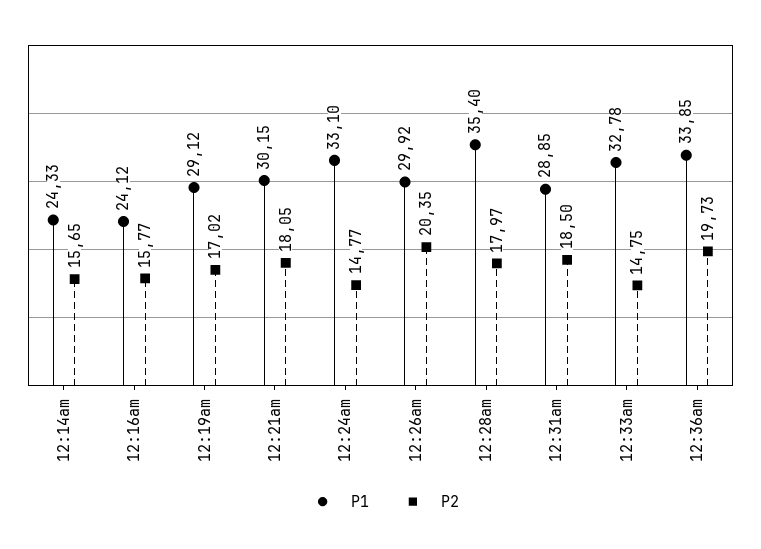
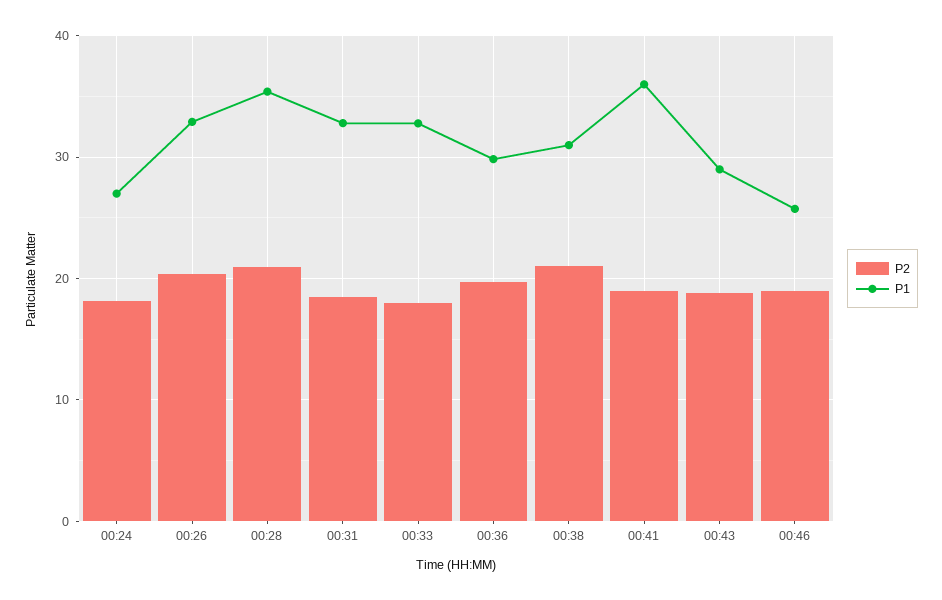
P1, 12:14am: 24.33 -> none
P2, 12:14am: 15.65 -> none
P1, 12:16am: 24.12 -> none
P2, 12:16am: 15.77 -> none
P1, 12:19am: 29.12 -> none
P2, 12:19am: 17.02 -> none
P1, 12:21am: 30.15 -> none
P2, 12:21am: 18.05 -> none
P1, 12:24am: 33.1 -> 27
P2, 12:24am: 14.77 -> 18
P1, 12:26am: 29.92 -> 33
P2, 12:28am: 17.97 -> 21
P1, 12:31am: 28.85 -> 33
P2, 12:33am: 14.75 -> 18
P1, 12:36am: 33.85 -> 30
P2, 00:38: none -> 21
P1, 00:38: none -> 31
P2, 00:41: none -> 19
P1, 00:41: none -> 36
P2, 00:43: none -> 19
P1, 00:43: none -> 29
P2, 00:46: none -> 19
P1, 00:46: none -> 26

